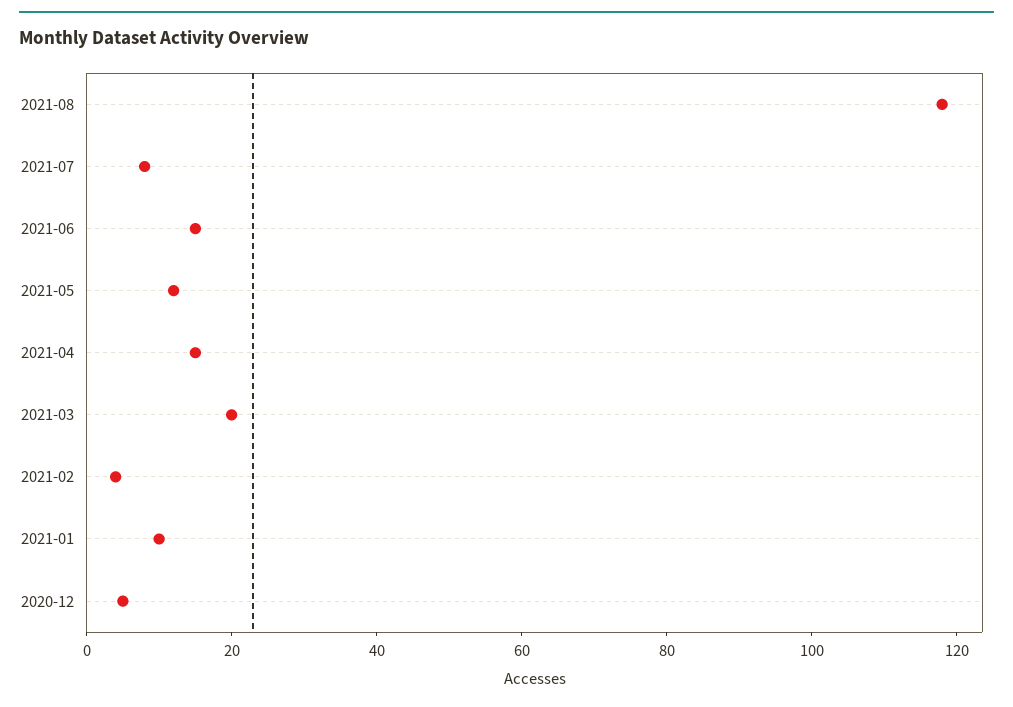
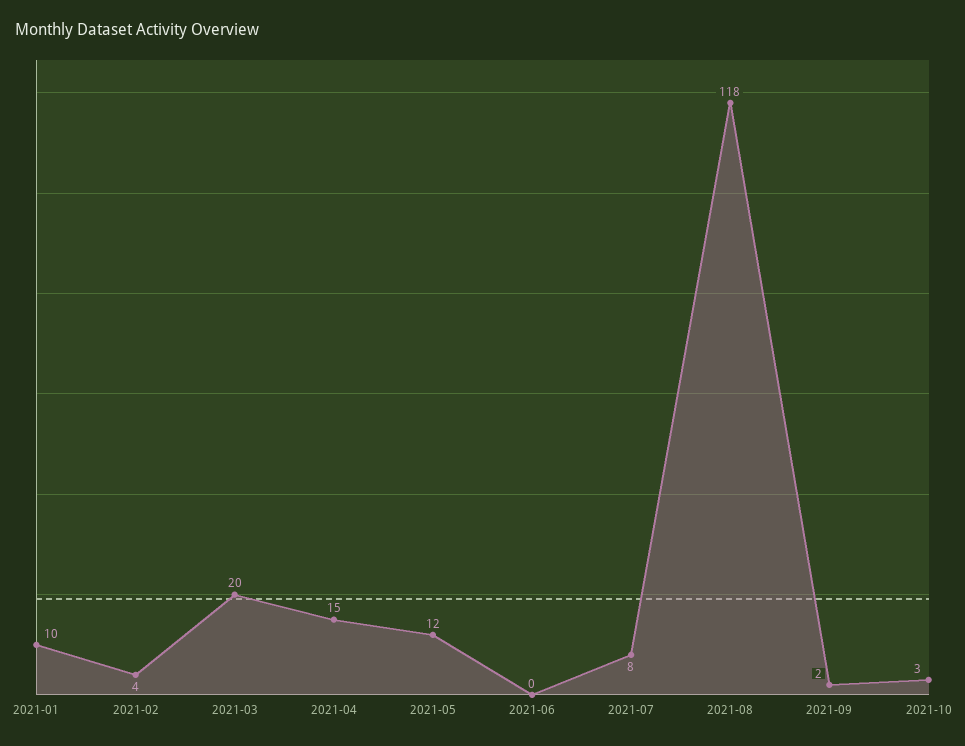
2021-06: 15 -> 0
2020-12: 5 -> none
2021-09: none -> 2
2021-10: none -> 3

